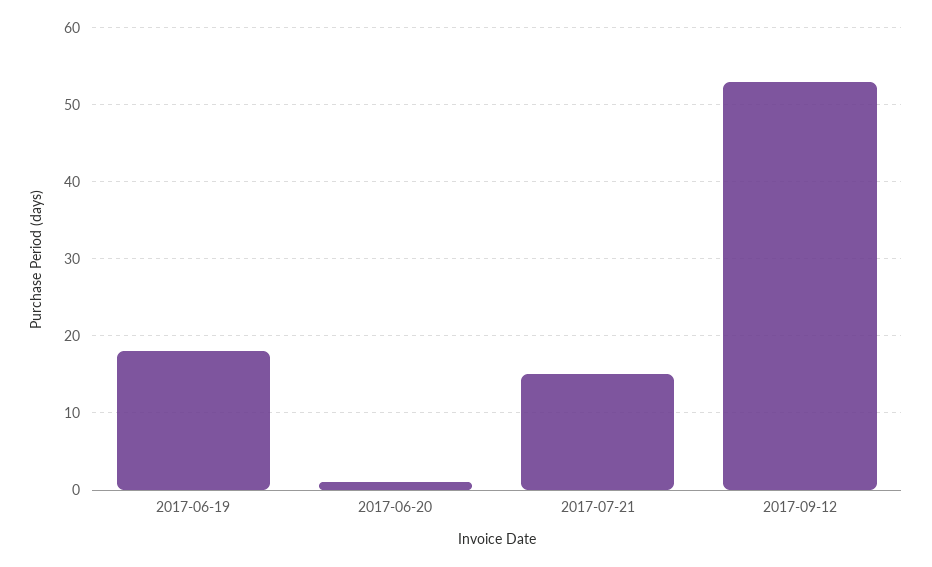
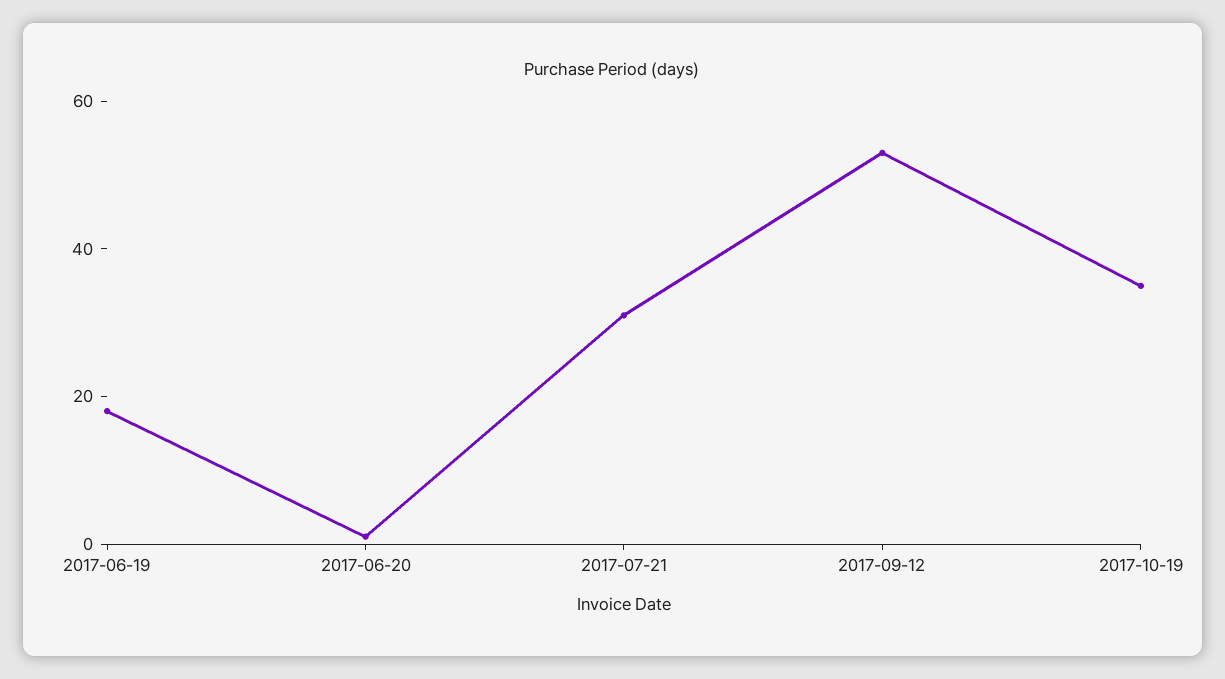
2017-07-21: 15 -> 30
2017-10-19: none -> 35

